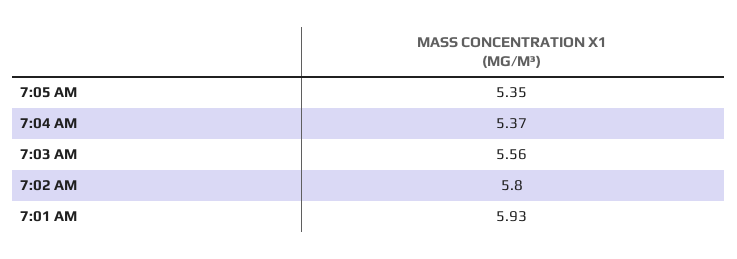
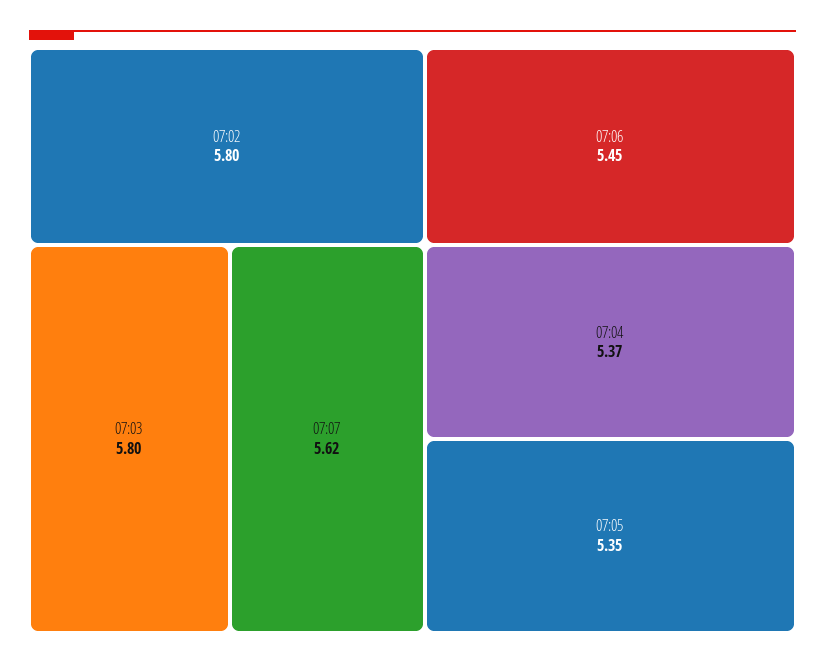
7:03 AM: 5.56 -> 5.8
7:01 AM: 5.93 -> none
07:07: none -> 5.62
07:06: none -> 5.45

